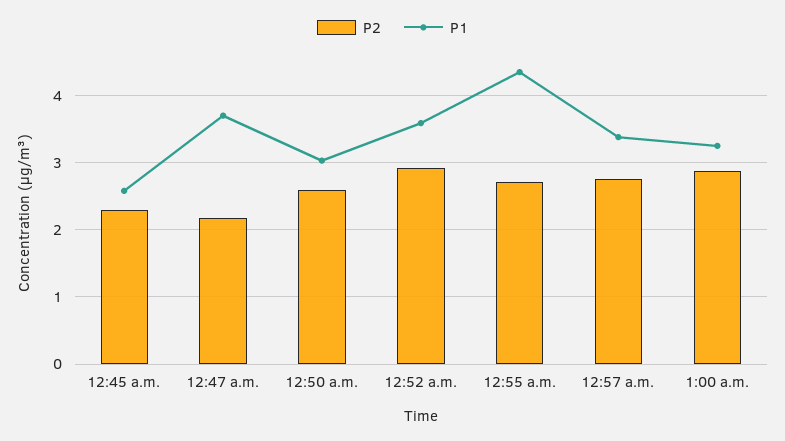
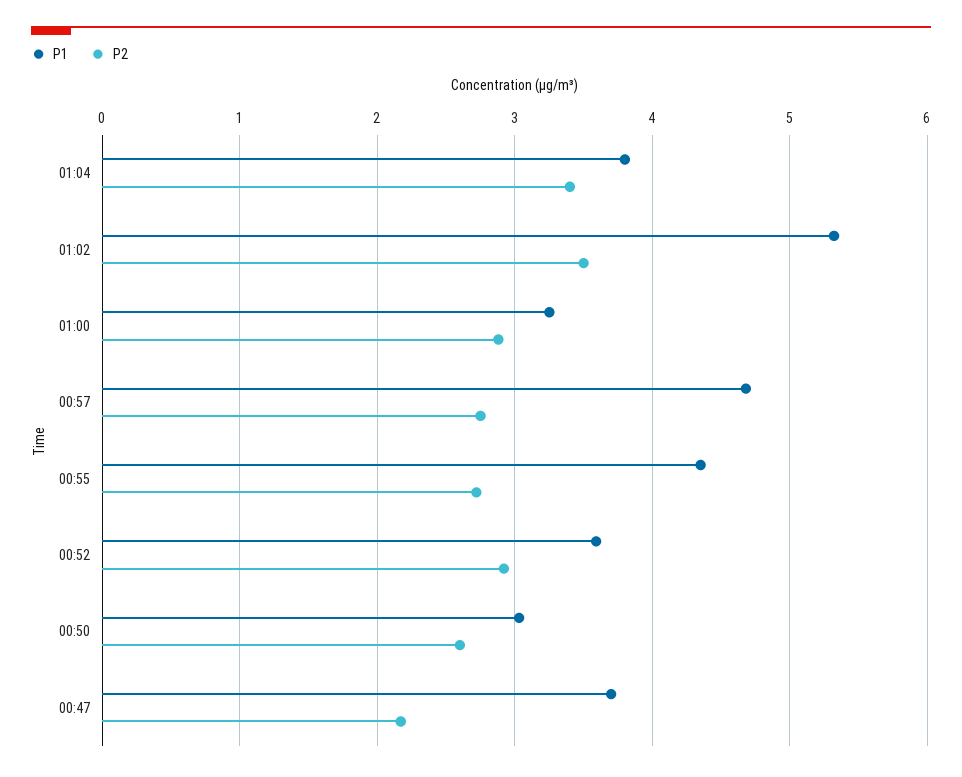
P2, 12:45 a.m.: 2.3 -> none
P1, 12:45 a.m.: 2.6 -> none
P1, 12:57 a.m.: 3.4 -> 4.7
P1, 01:04: none -> 3.8
P2, 01:04: none -> 3.4
P1, 01:02: none -> 5.3
P2, 01:02: none -> 3.5

